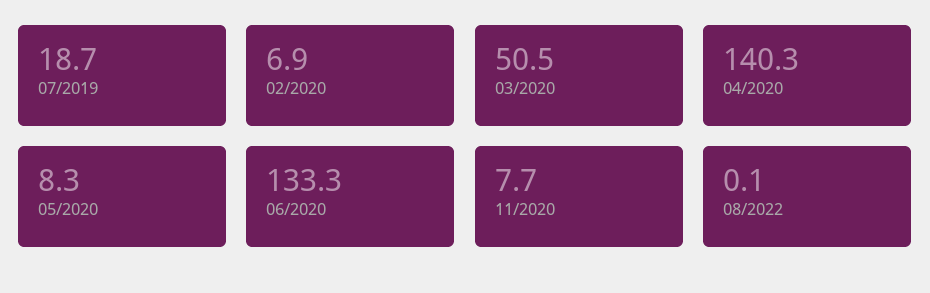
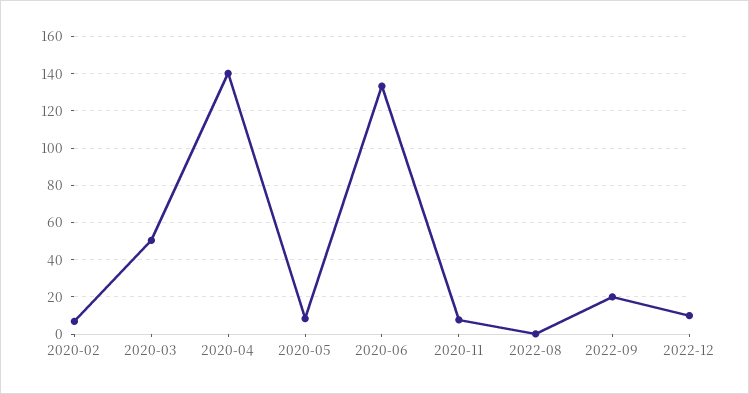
07/2019: 18.7 -> none
2022-09: none -> 20
2022-12: none -> 10

